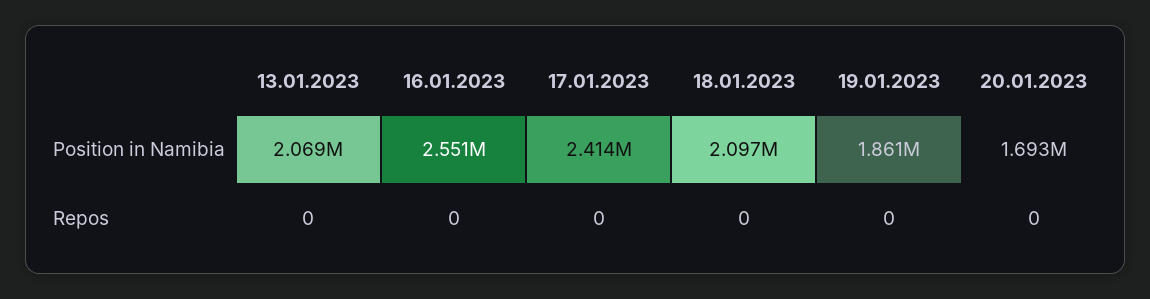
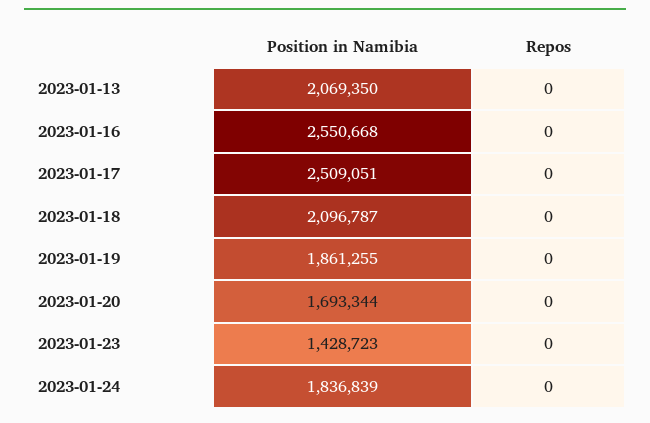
17.01.2023, Position in Namibia: 2414000 -> 2509051
2023-01-23, Position in Namibia: none -> 1428723
2023-01-23, Repos: none -> 0
2023-01-24, Position in Namibia: none -> 1836839
2023-01-24, Repos: none -> 0

